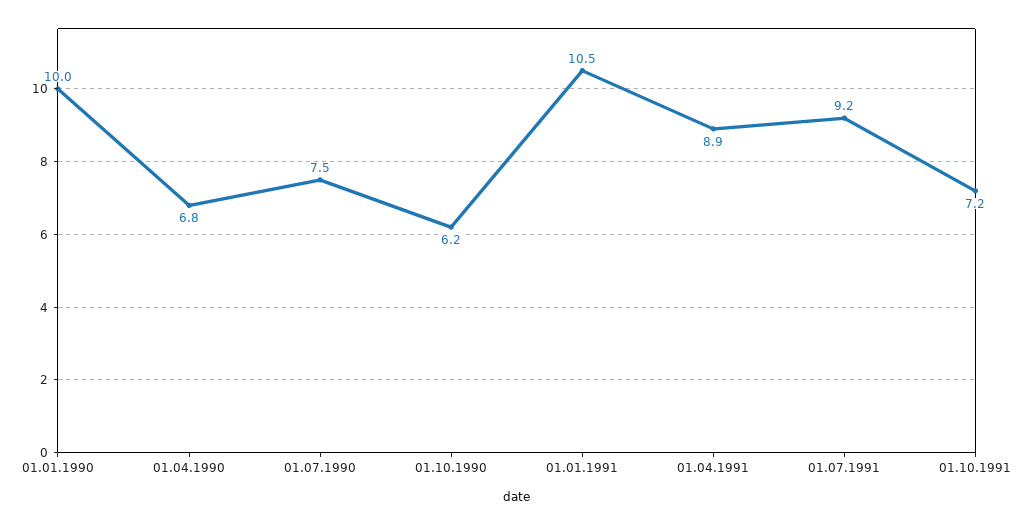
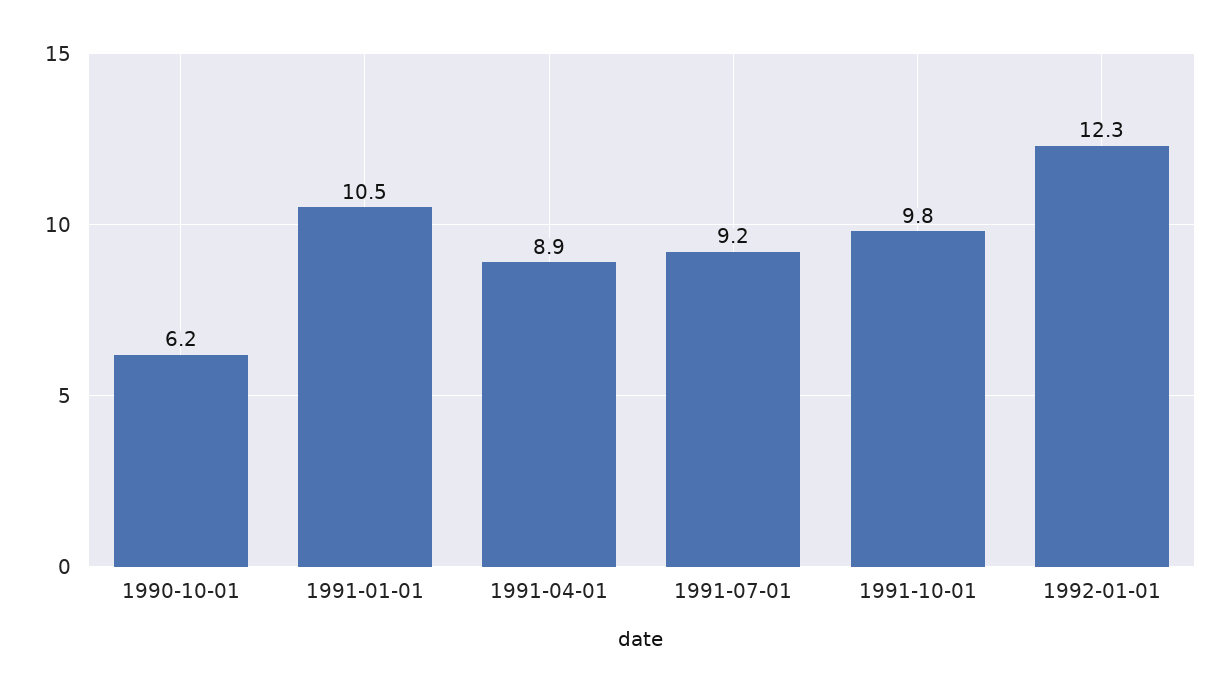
01.01.1990: 10 -> none
01.04.1990: 6.8 -> none
01.07.1990: 7.5 -> none
01.10.1991: 7.2 -> 9.8
1992-01-01: none -> 12.3

